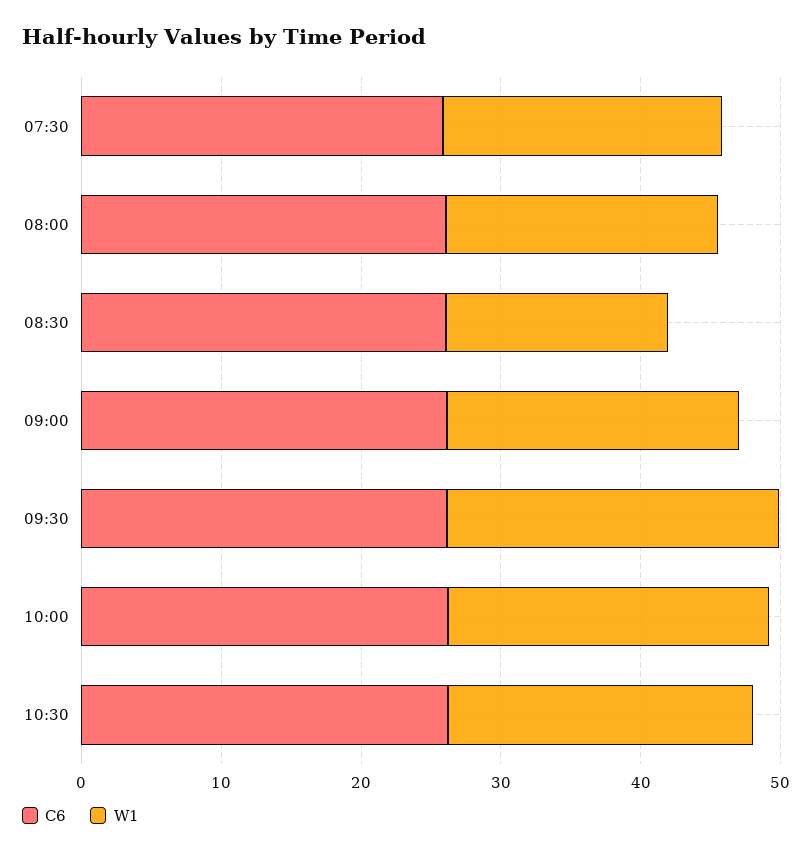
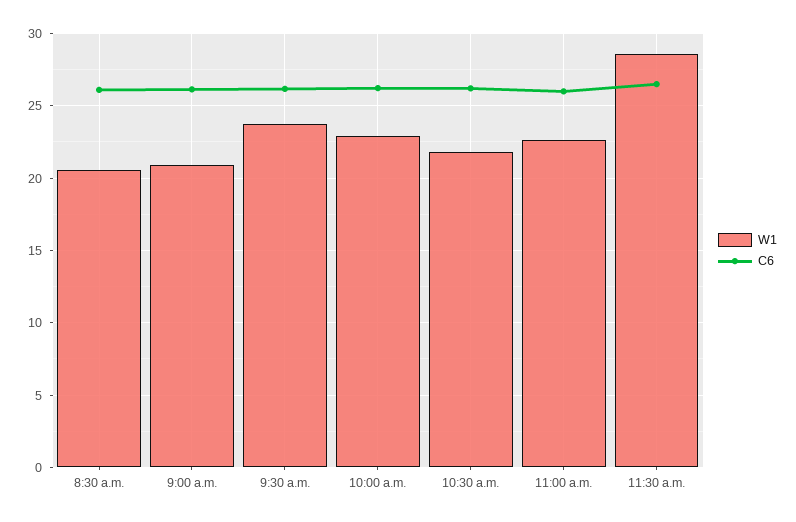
C6, 07:30: 26 -> none
W1, 07:30: 20 -> none
C6, 08:00: 26 -> none
W1, 08:00: 20 -> none
W1, 08:30: 16 -> 20.5
W1, 11:00 a.m.: none -> 22.5
C6, 11:00 a.m.: none -> 26
W1, 11:30 a.m.: none -> 28.5
C6, 11:30 a.m.: none -> 26.5

